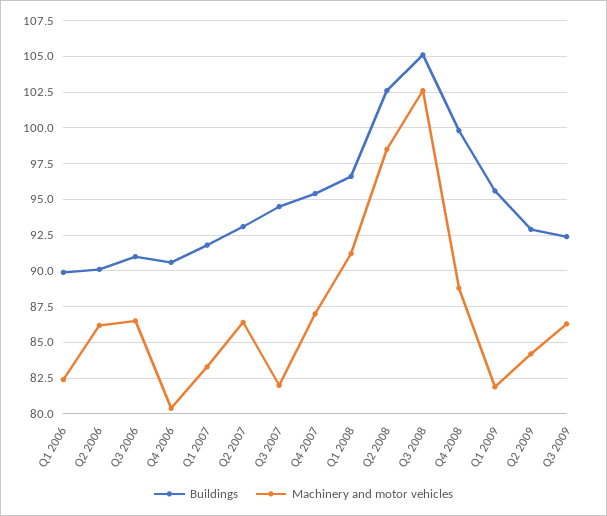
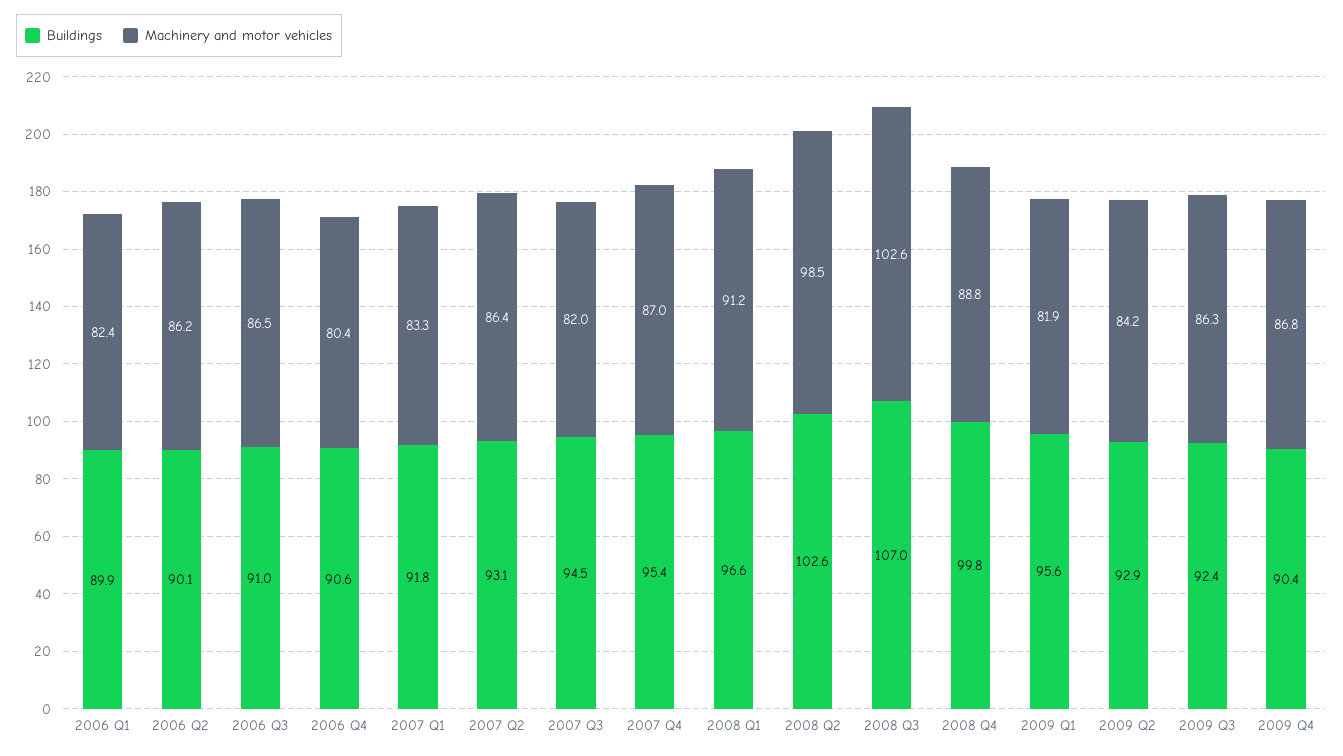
Buildings, Q3 2008: 105 -> 107
Buildings, 2009 Q4: none -> 90.4
Machinery and motor vehicles, 2009 Q4: none -> 86.8

